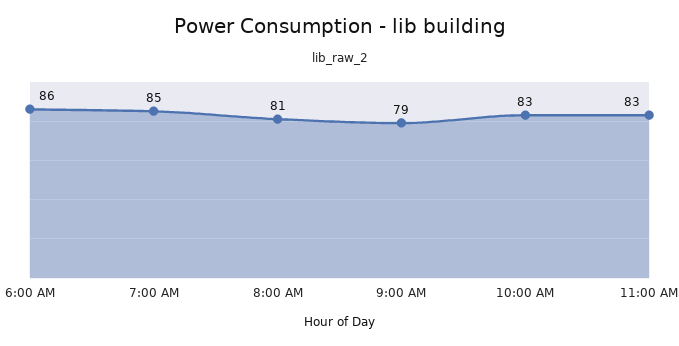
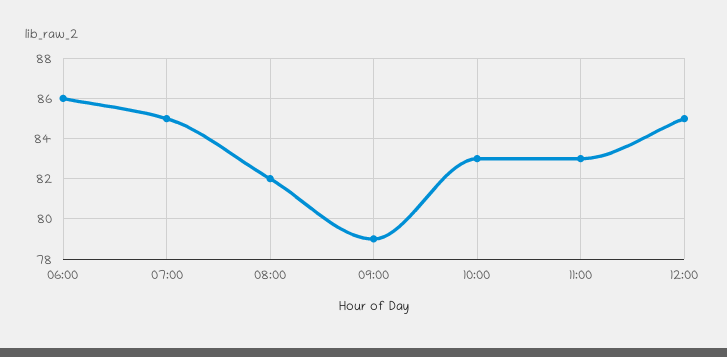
8:00 AM: 81 -> 82
12:00: none -> 85

